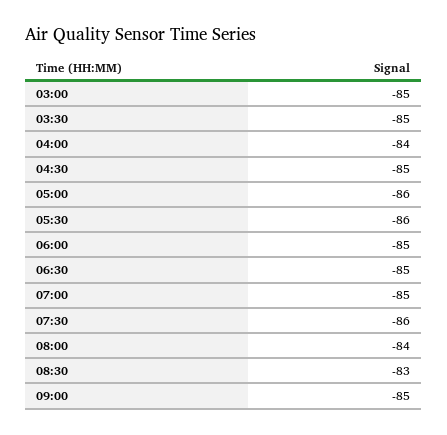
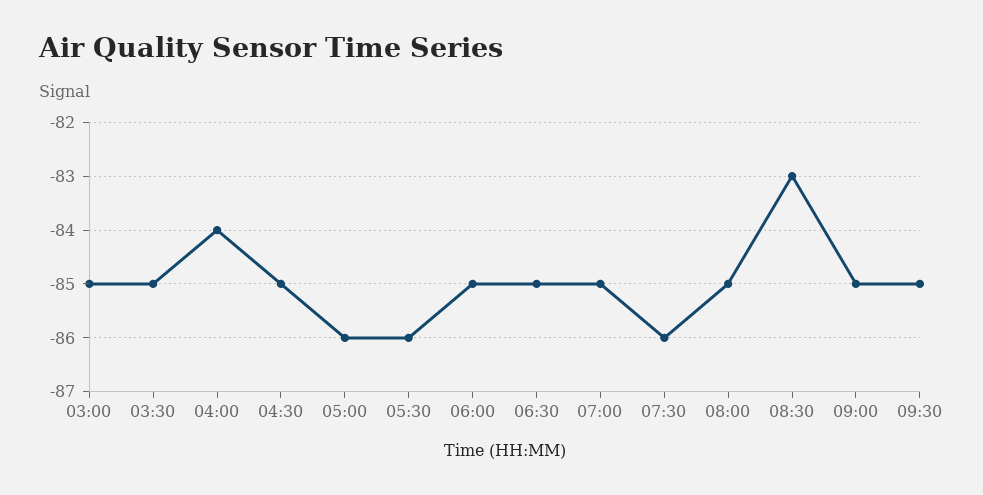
08:00: -84 -> -85
09:30: none -> -85

